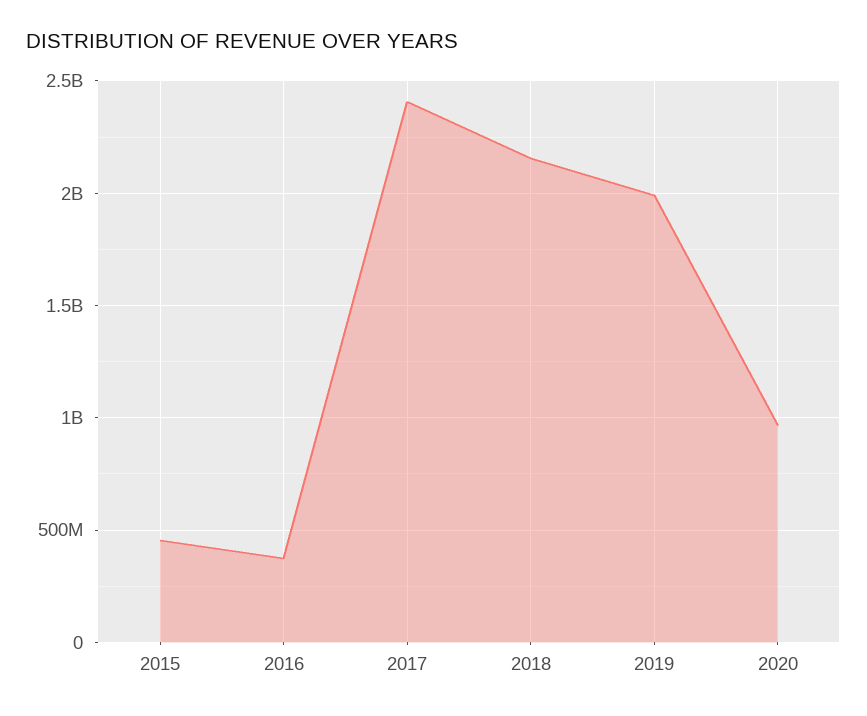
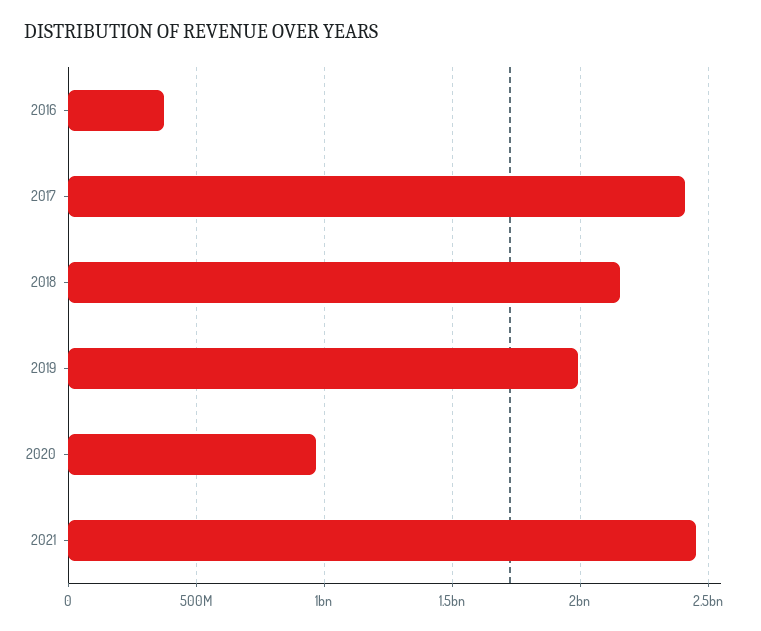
2015: 450000000 -> none
2021: none -> 2450000000

